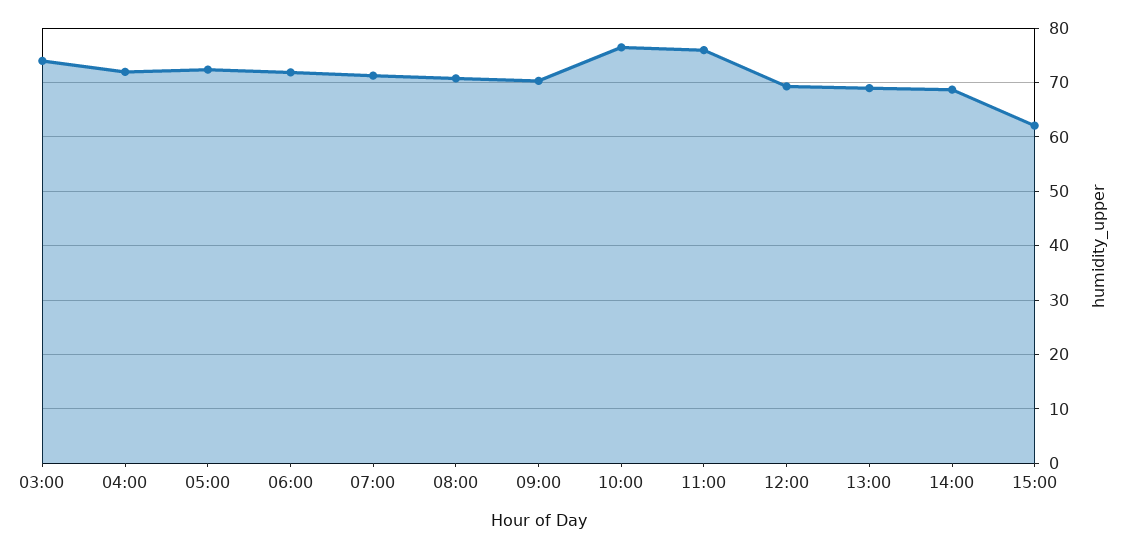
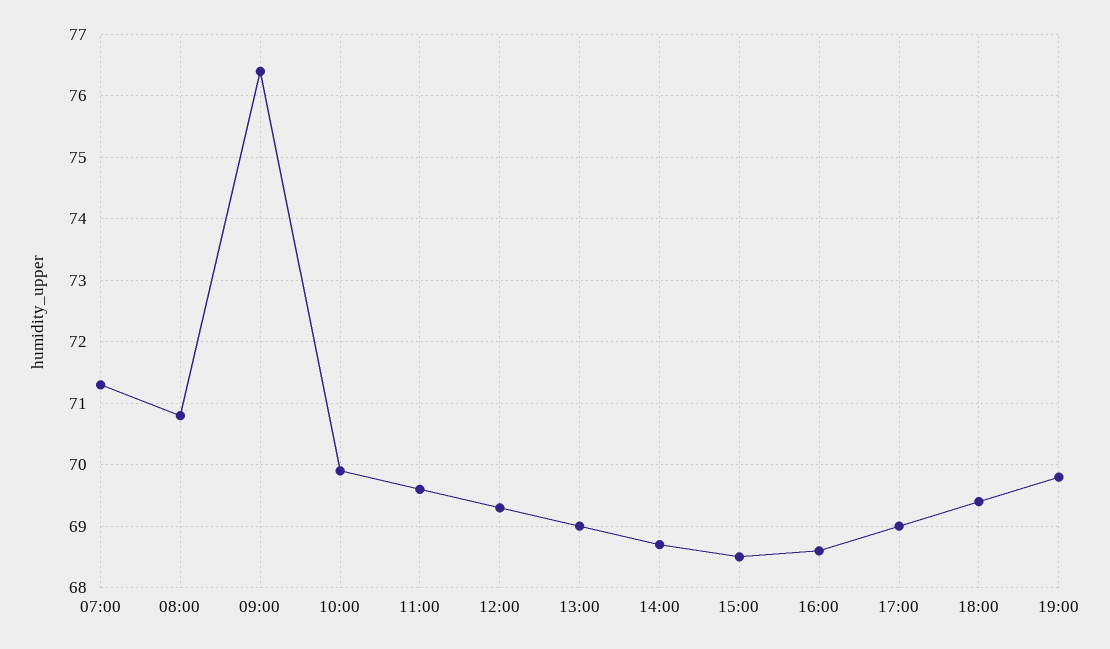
03:00: 74 -> none
04:00: 72 -> none
05:00: 72 -> none
06:00: 72 -> none
09:00: 70 -> 76.4
10:00: 76 -> 69.9
11:00: 76 -> 69.6
15:00: 62 -> 68.5
16:00: none -> 68.6
17:00: none -> 69
18:00: none -> 69.4
19:00: none -> 69.8

